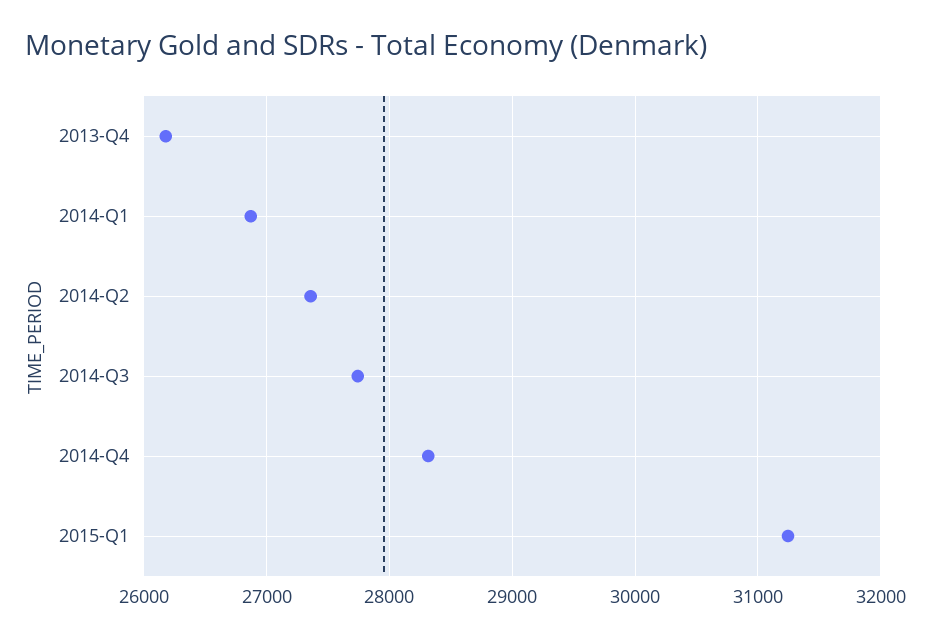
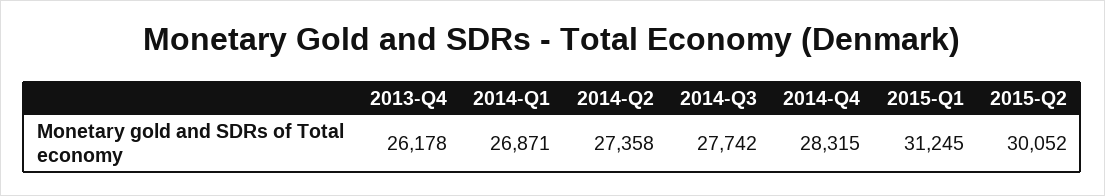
2015-Q2: none -> 30052

